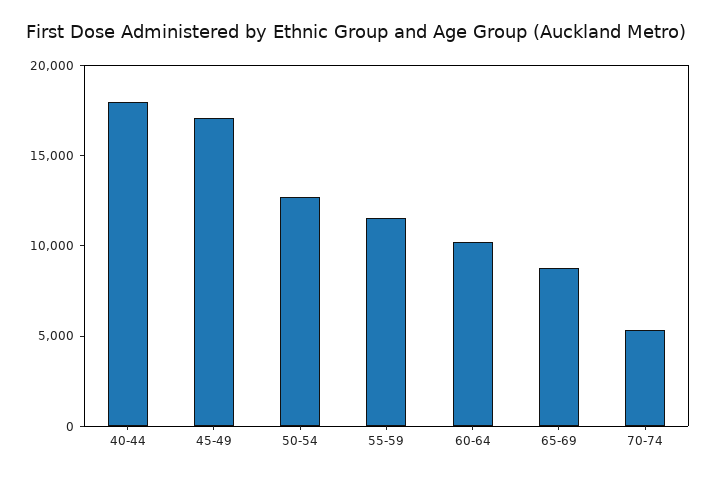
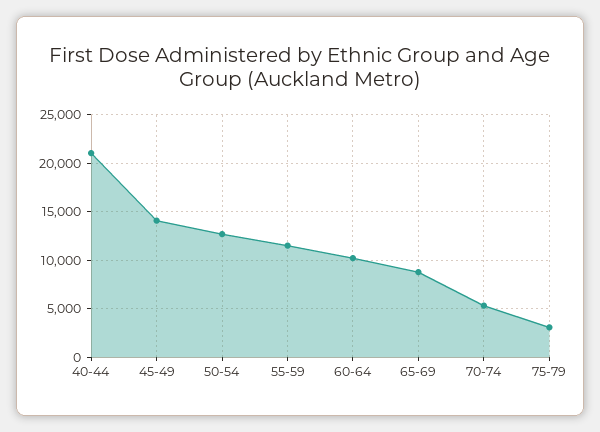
40-44: 18000 -> 21000
45-49: 17000 -> 14000
75-79: none -> 3000

